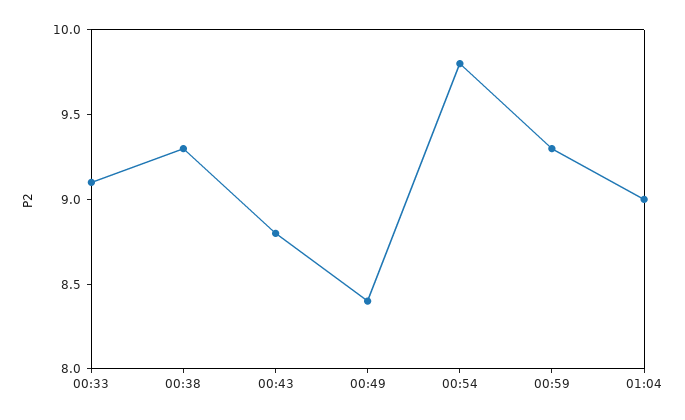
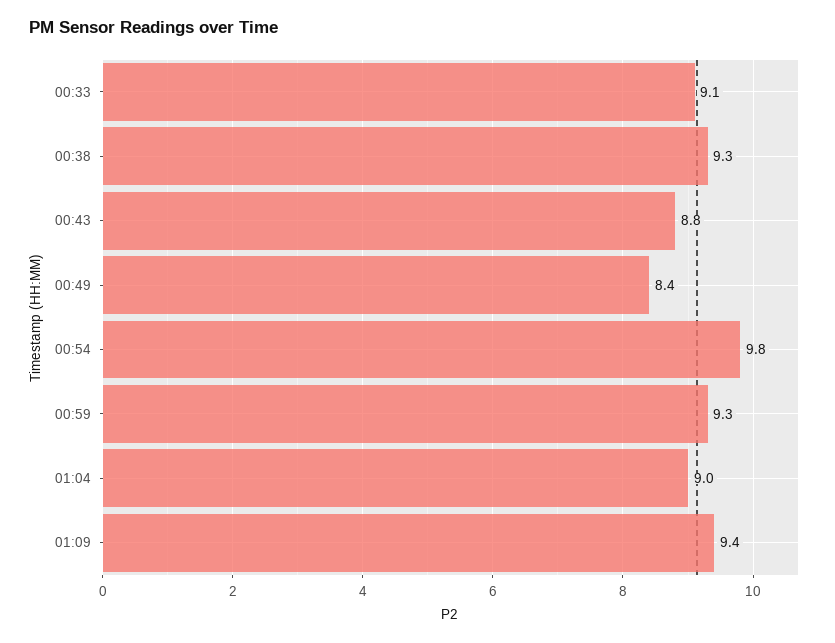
01:09: none -> 9.4

